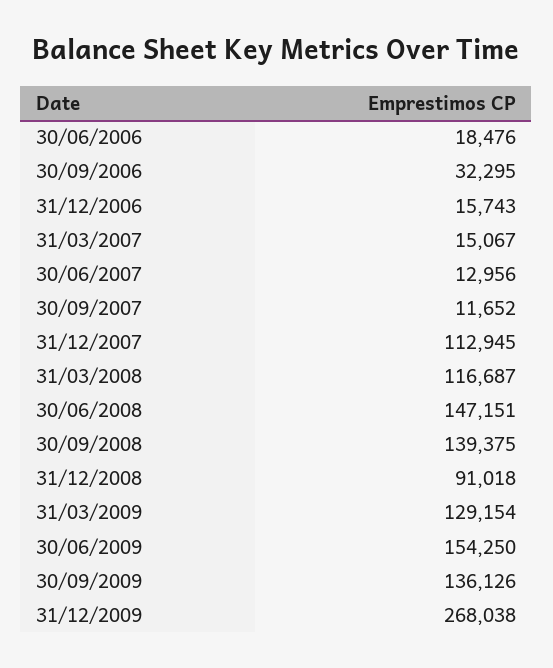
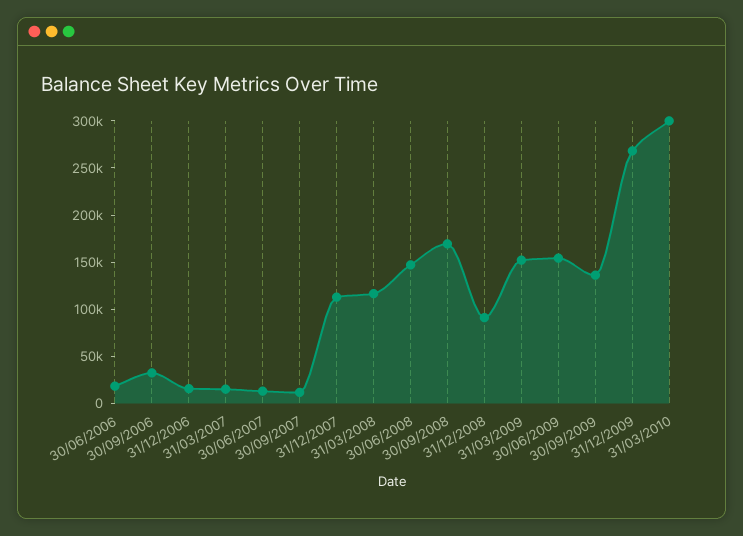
30/09/2008: 139375 -> 170000
31/03/2009: 129154 -> 150000
31/03/2010: none -> 300000

